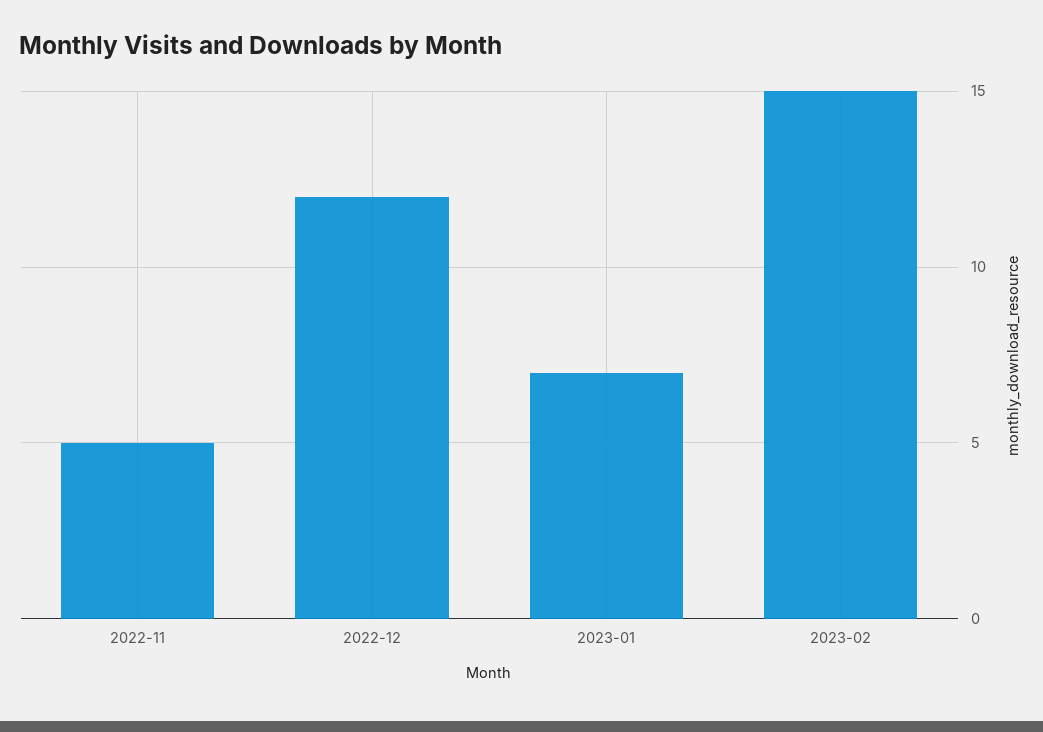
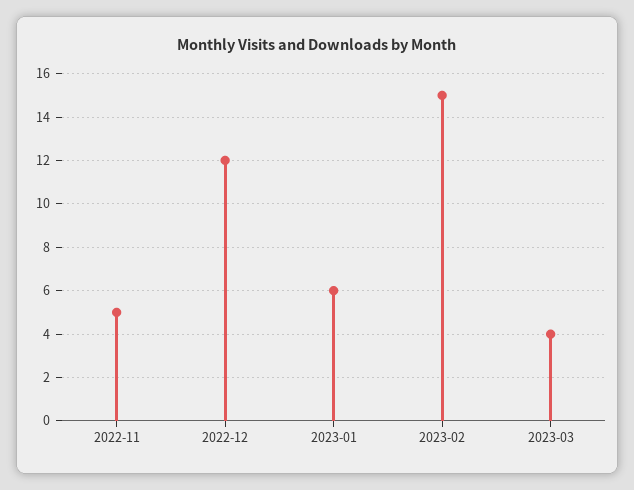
2023-01: 7 -> 6
2023-03: none -> 4

